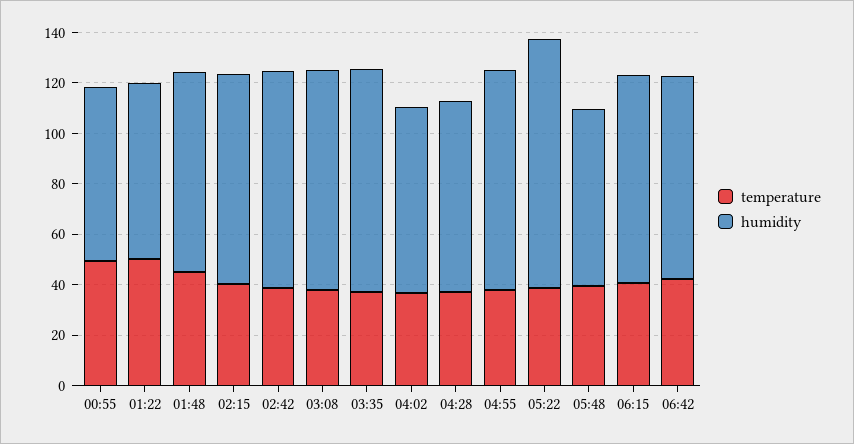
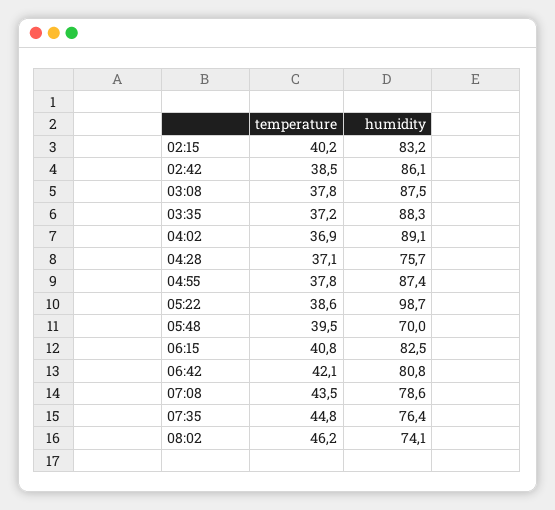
temperature, 00:55: 50 -> none
humidity, 00:55: 70 -> none
temperature, 01:22: 50 -> none
humidity, 01:22: 70 -> none
temperature, 01:48: 45 -> none
humidity, 01:48: 80 -> none
humidity, 04:02: 75 -> 89.1
temperature, 07:08: none -> 43.5
humidity, 07:08: none -> 78.6
temperature, 07:35: none -> 44.8
humidity, 07:35: none -> 76.4
temperature, 08:02: none -> 46.2
humidity, 08:02: none -> 74.1

